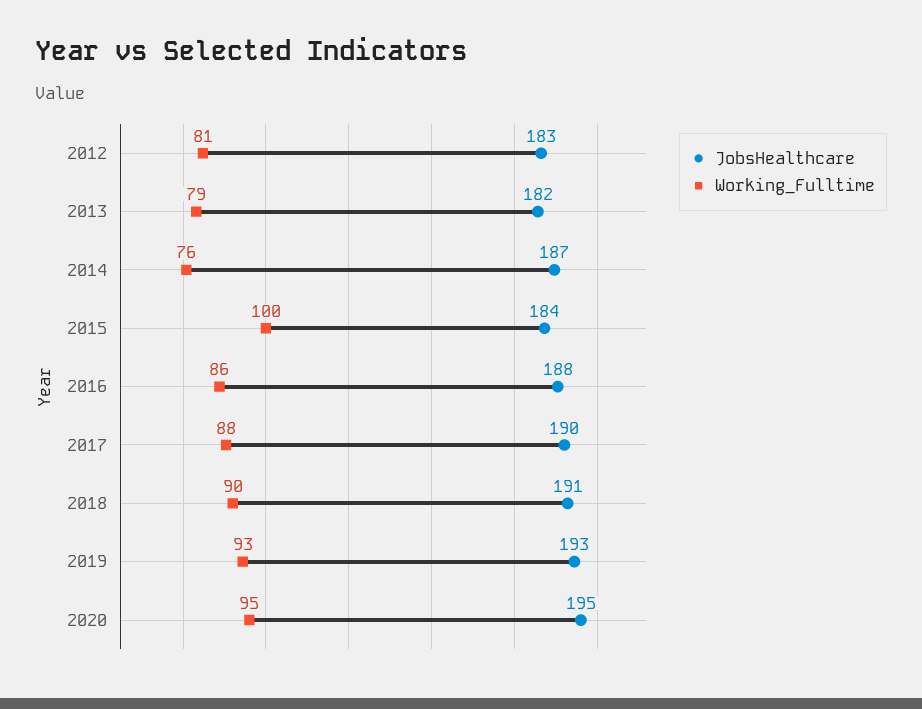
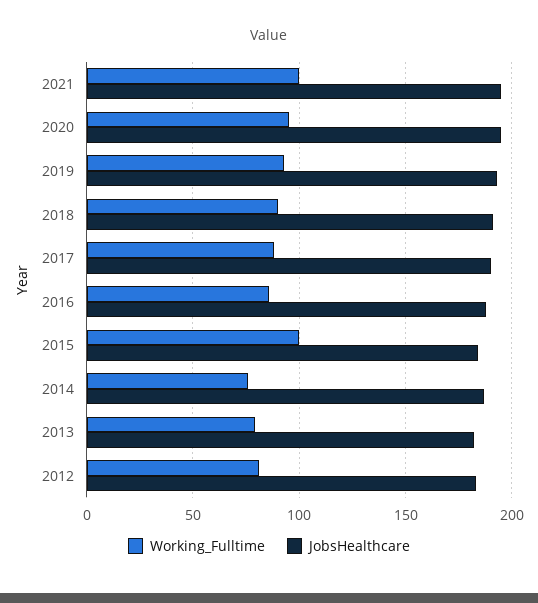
Working_Fulltime, 2021: none -> 100
JobsHealthcare, 2021: none -> 195

